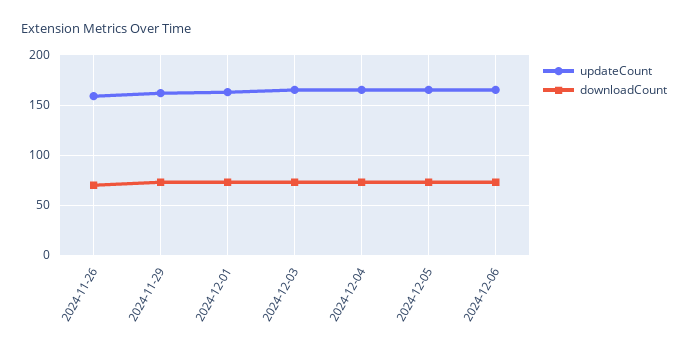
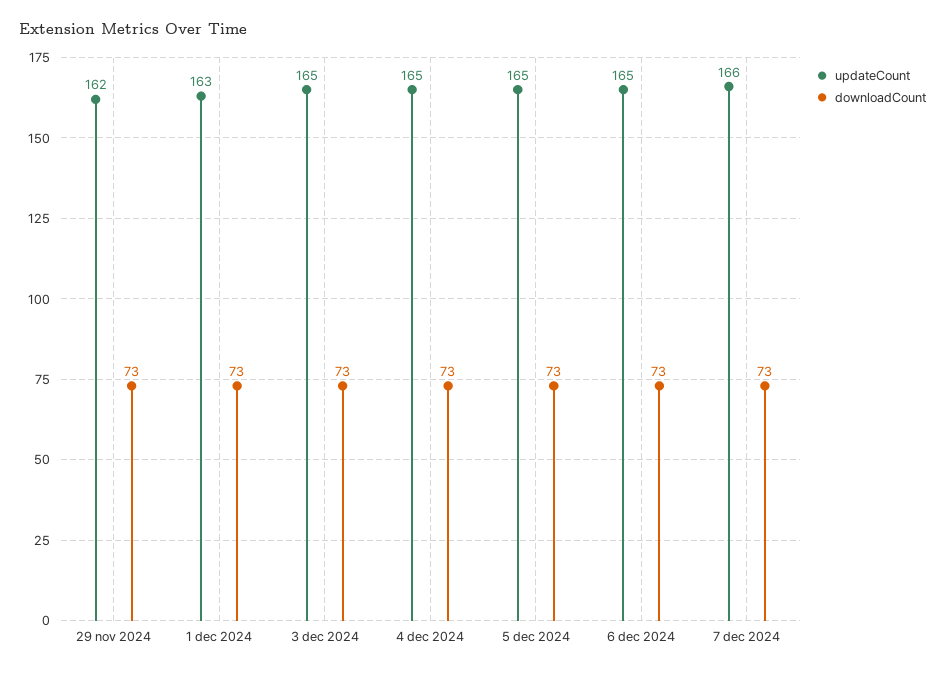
updateCount, 2024-11-26: 160 -> none
downloadCount, 2024-11-26: 70 -> none
updateCount, 7 dec 2024: none -> 166
downloadCount, 7 dec 2024: none -> 73

